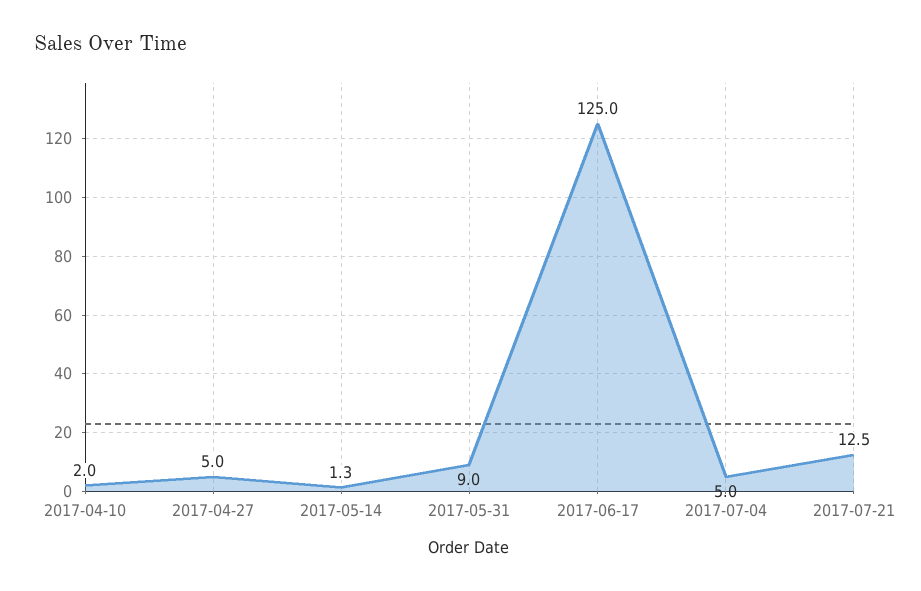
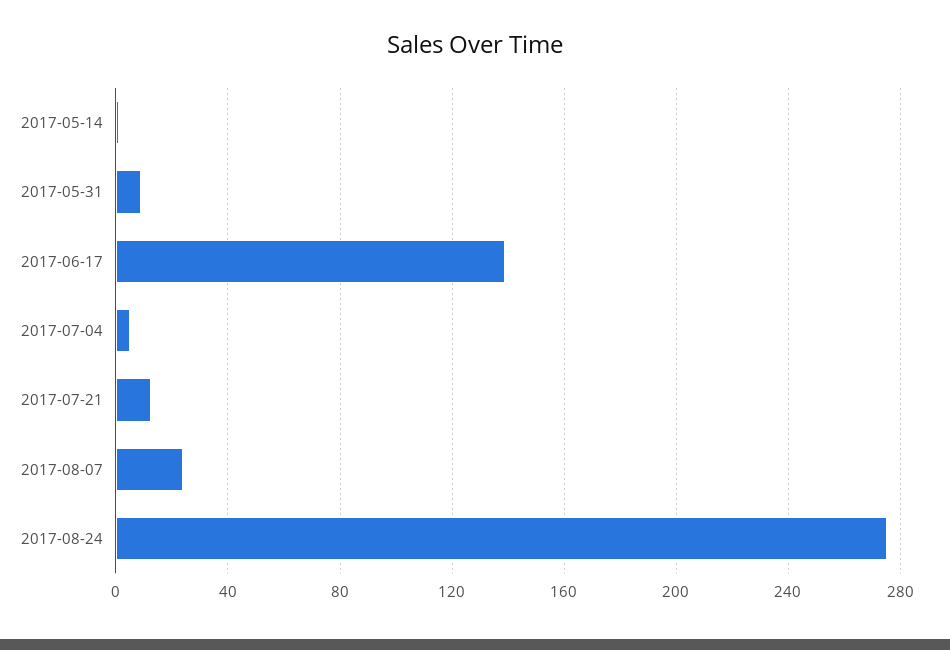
2017-04-10: 2 -> none
2017-04-27: 5 -> none
2017-06-17: 125 -> 140
2017-08-07: none -> 25
2017-08-24: none -> 275

